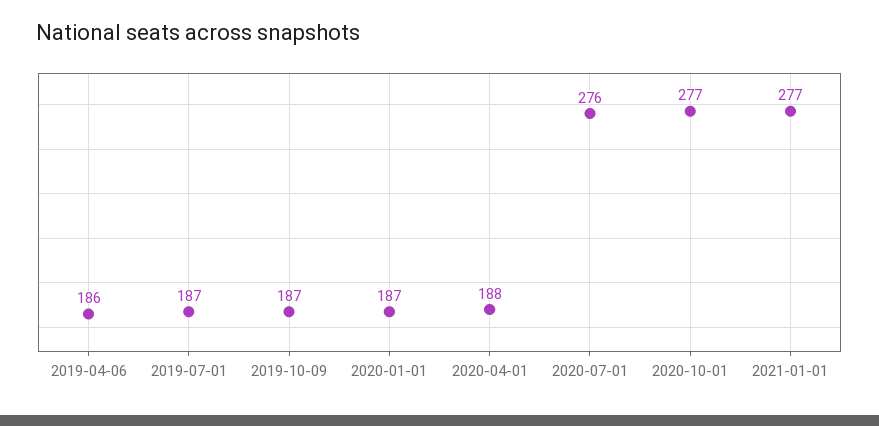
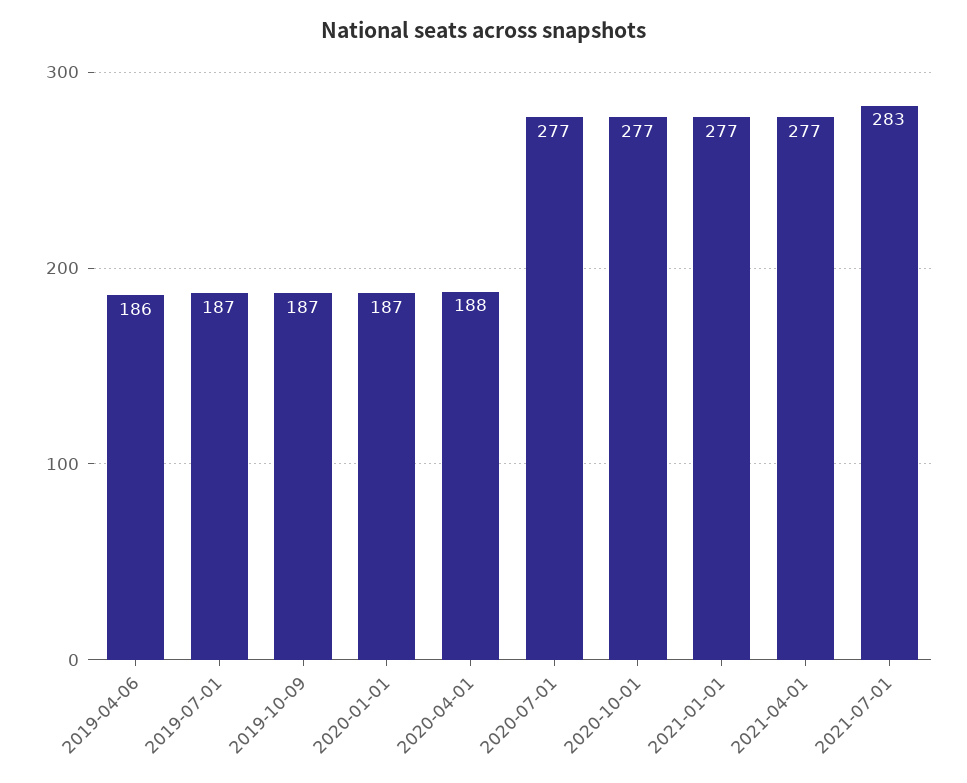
2020-07-01: 276 -> 277
2021-04-01: none -> 277
2021-07-01: none -> 283

